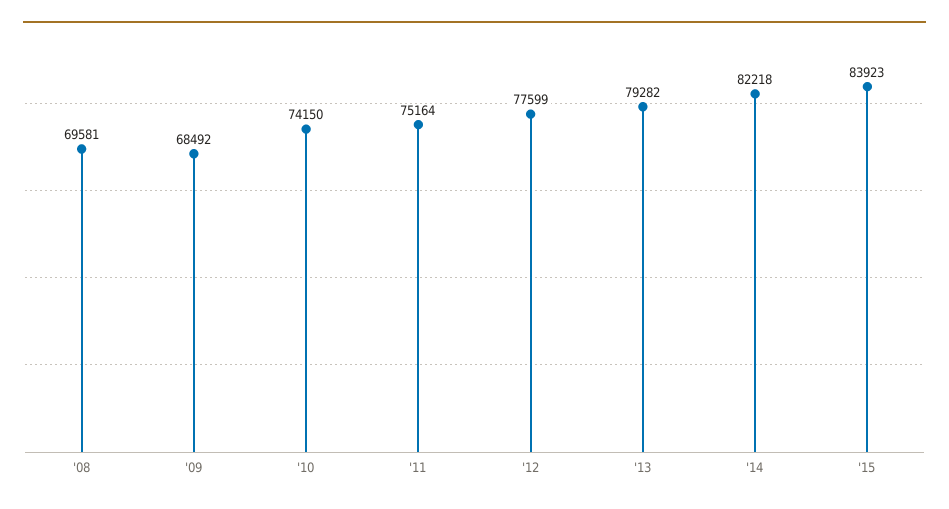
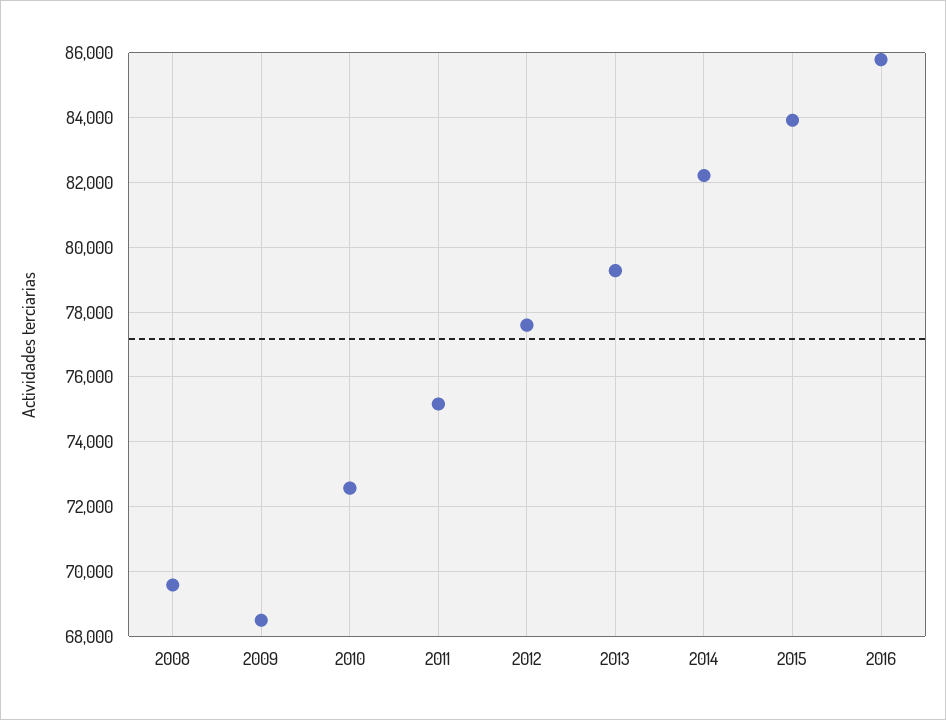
'10: 74150 -> 72600
2016: none -> 85800

